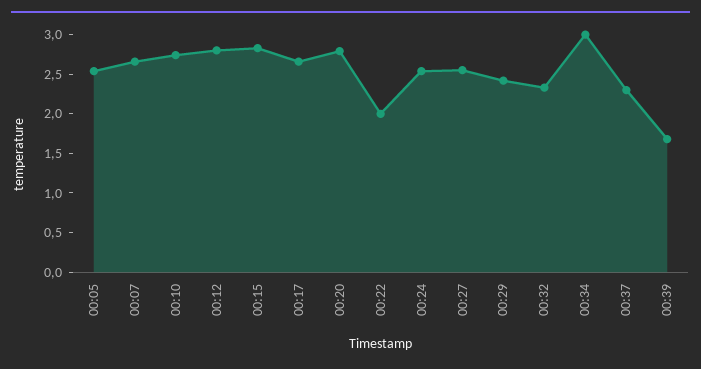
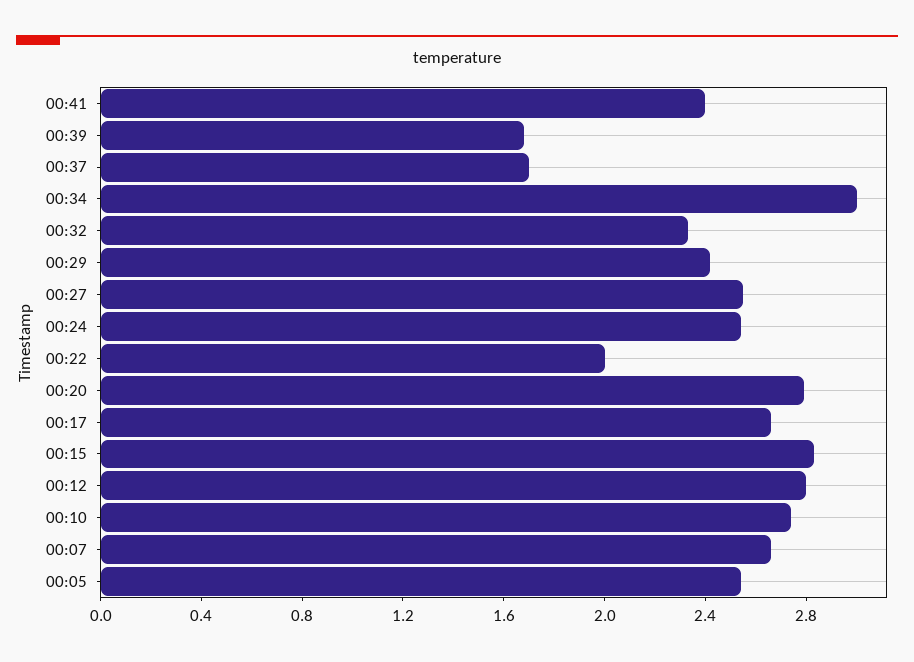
00:37: 2.25 -> 1.7
00:41: none -> 2.4

